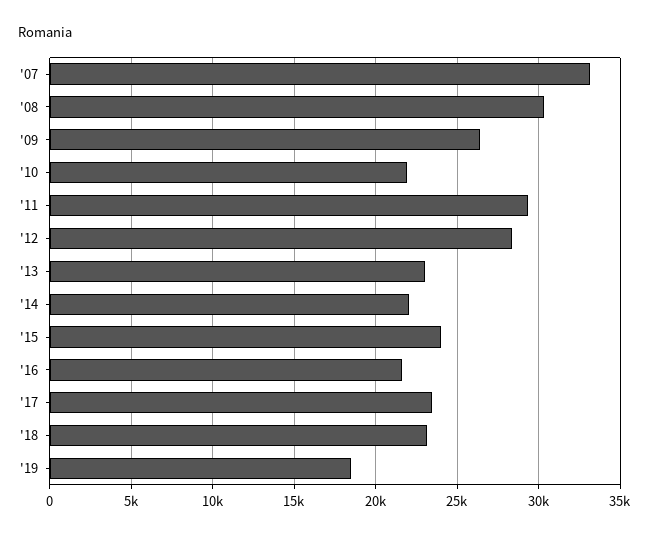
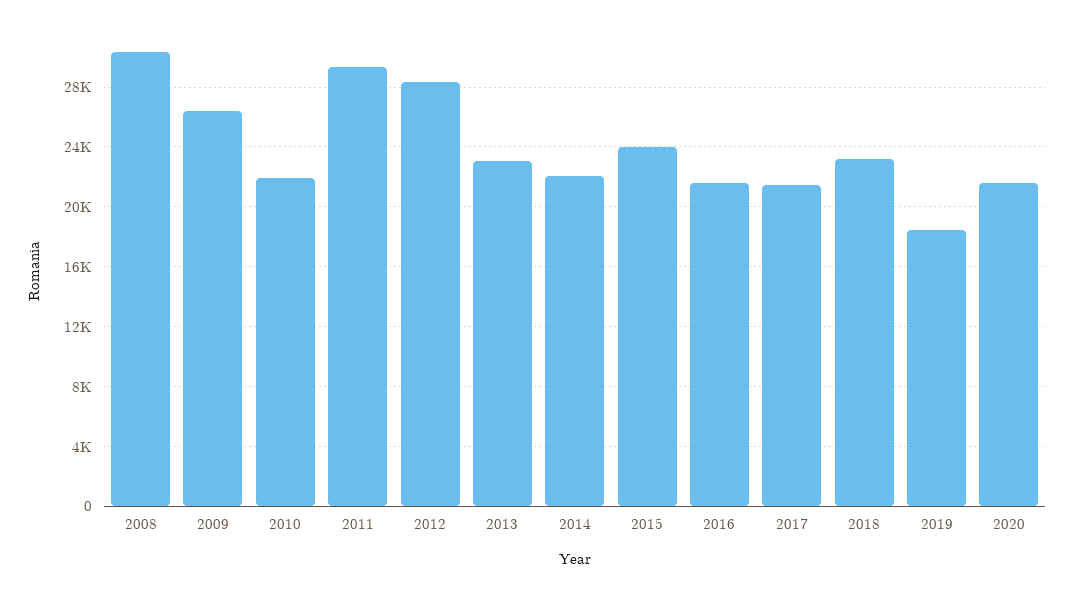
'07: 33000 -> none
'17: 23500 -> 21500
2020: none -> 21500

